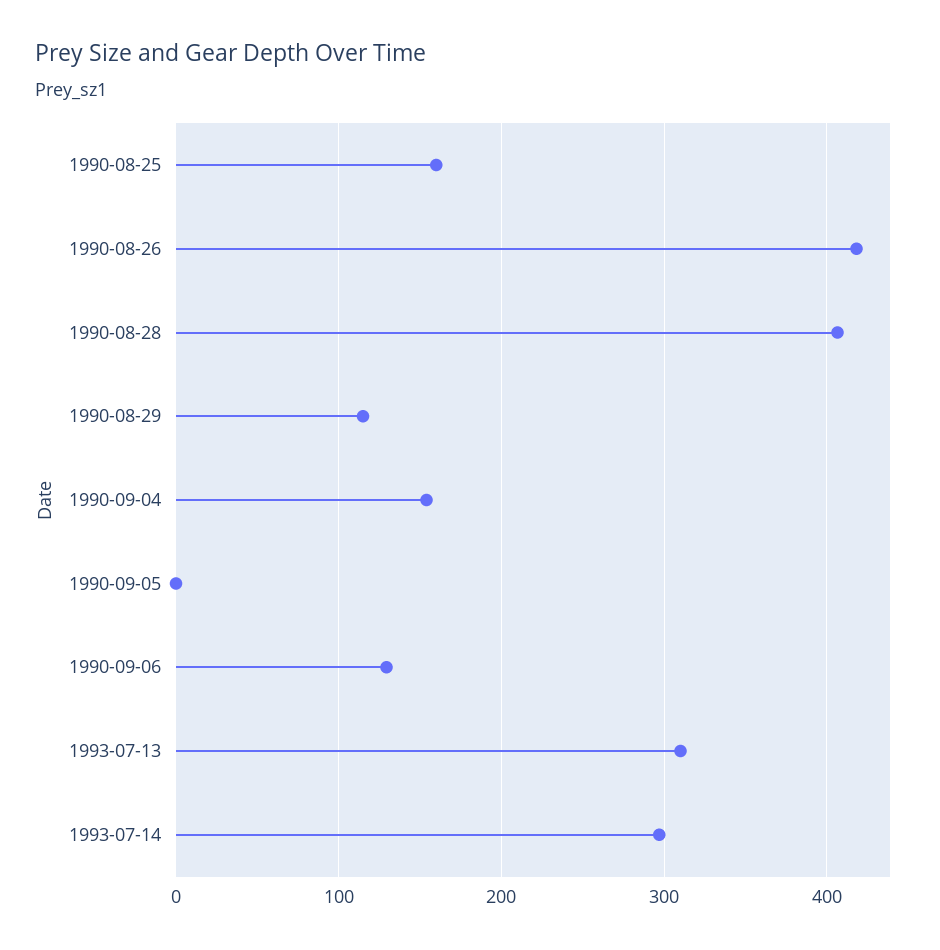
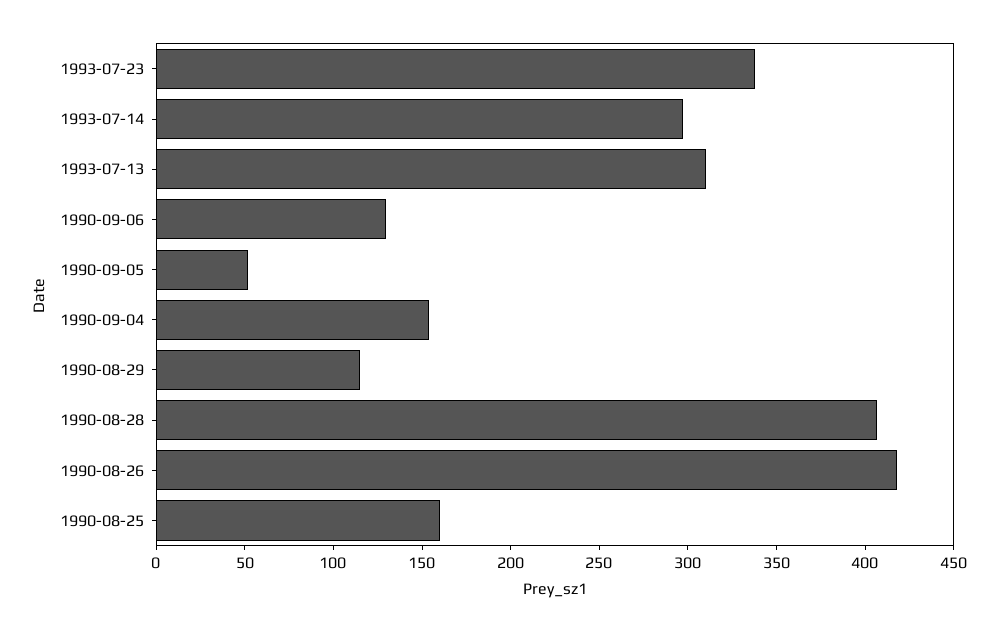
1990-09-05: 0 -> 50
1993-07-23: none -> 340

